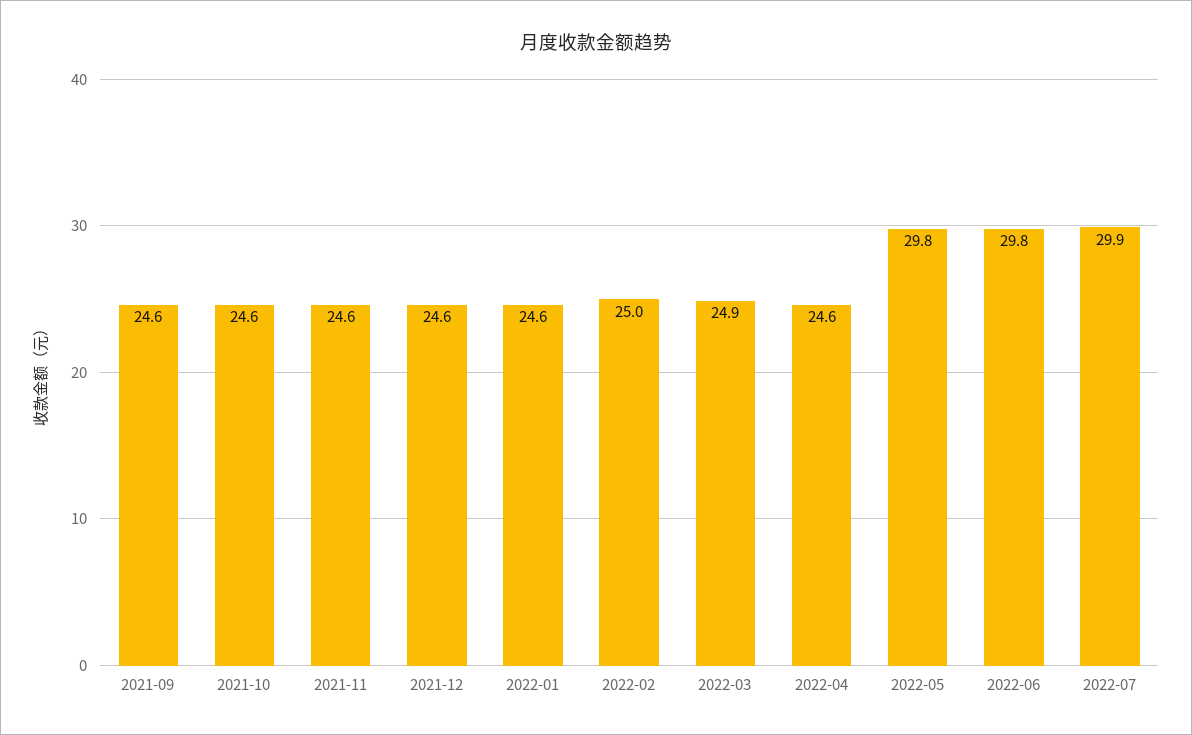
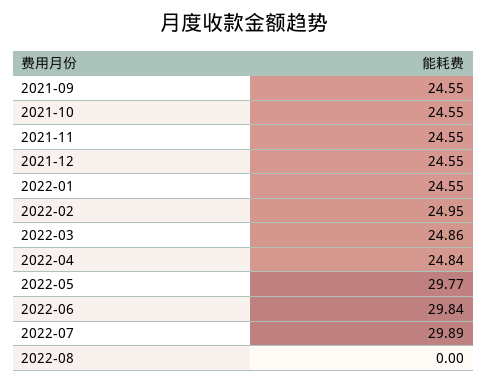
2022-04: 24.6 -> 24.84
2022-08: none -> 0

